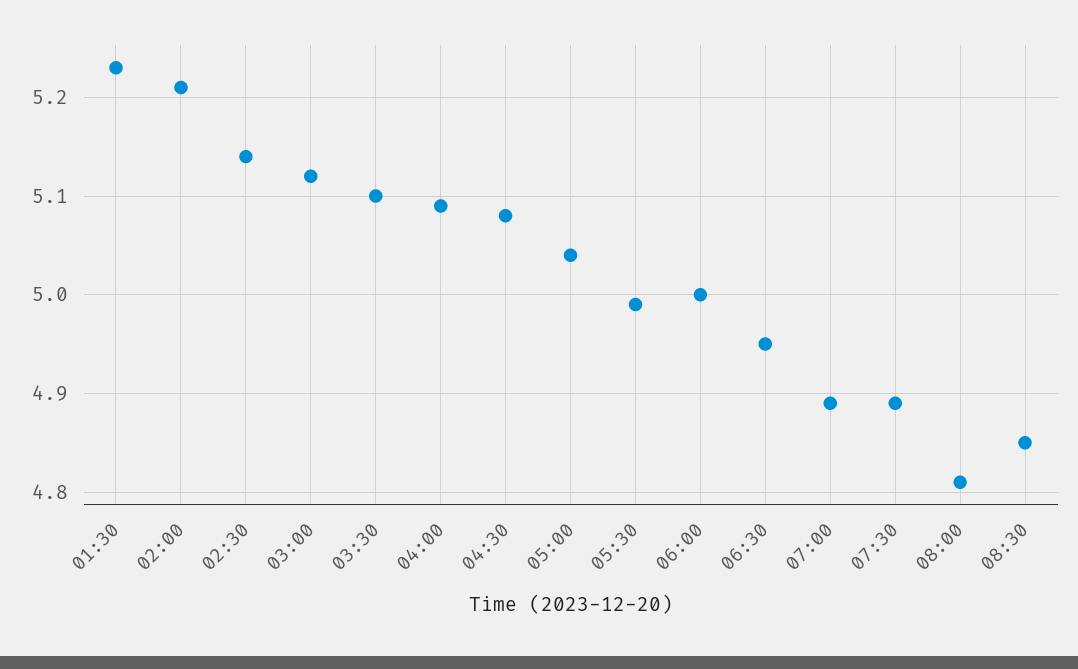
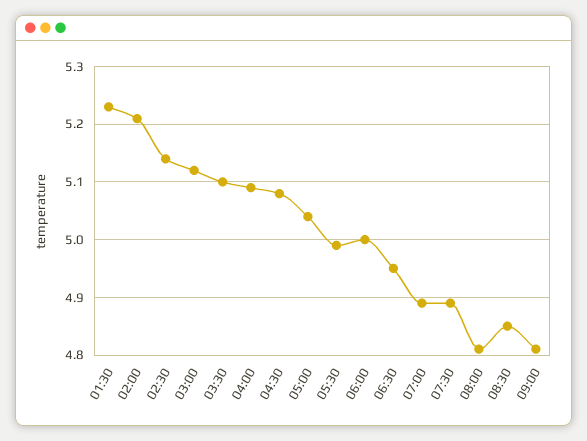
09:00: none -> 4.8

